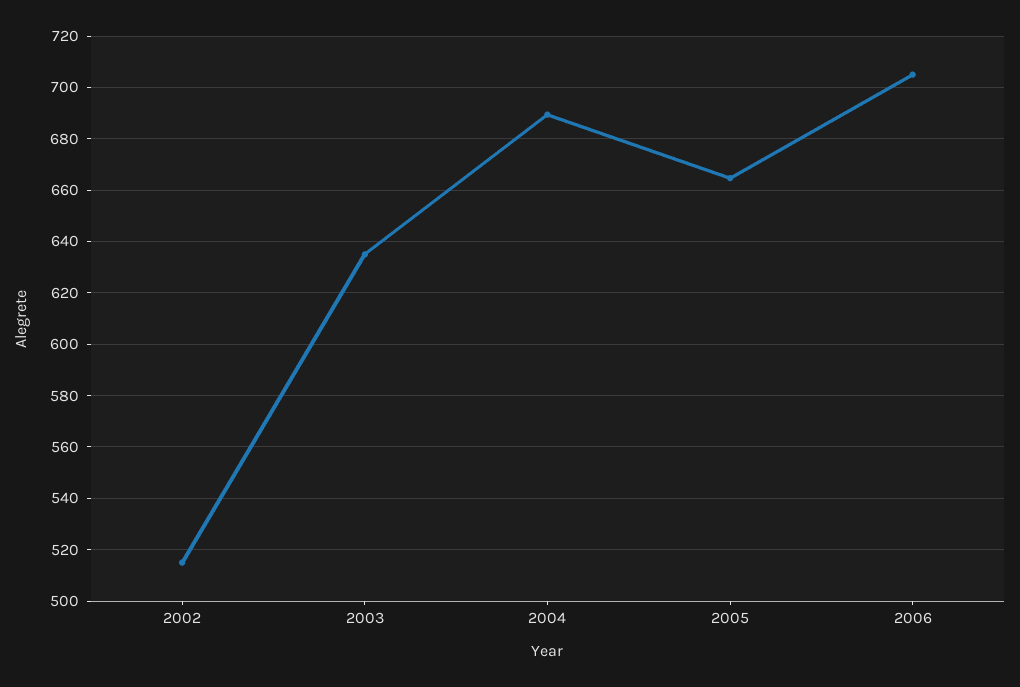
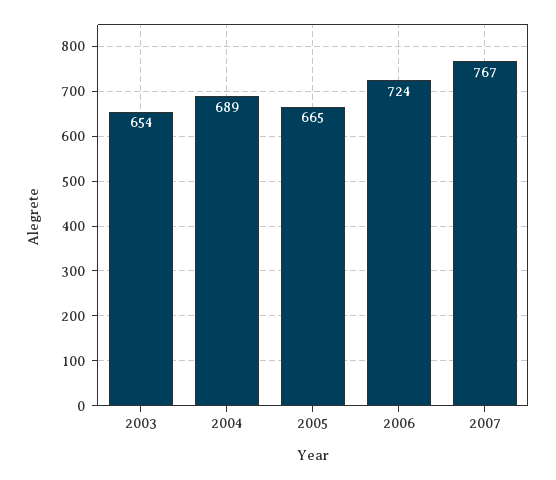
2002: 515 -> none
2003: 635 -> 654
2006: 705 -> 724
2007: none -> 767

